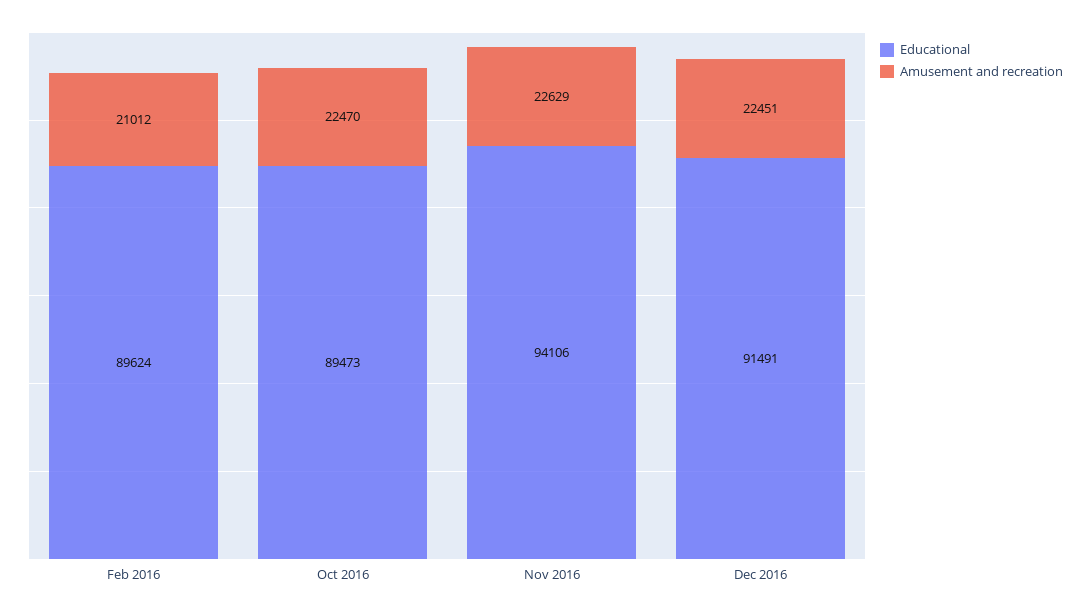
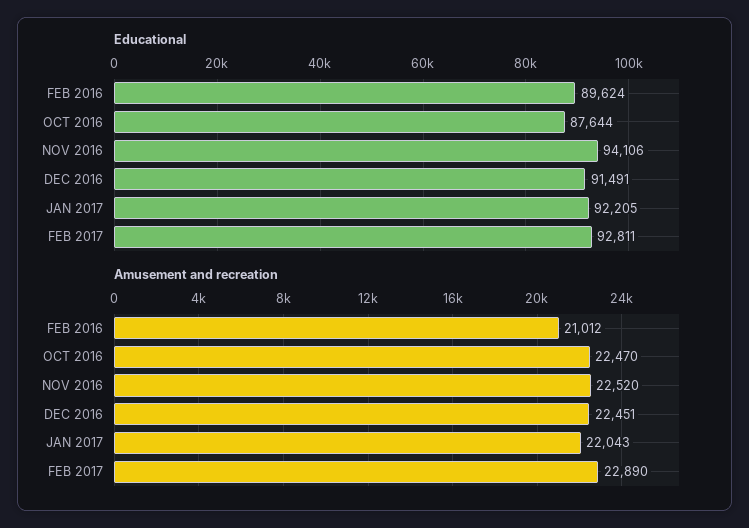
Educational, Oct 2016: 89473 -> 87644
Amusement and recreation, Nov 2016: 22629 -> 22520
Educational, JAN 2017: none -> 92205
Educational, FEB 2017: none -> 92811
Amusement and recreation, JAN 2017: none -> 22043
Amusement and recreation, FEB 2017: none -> 22890

